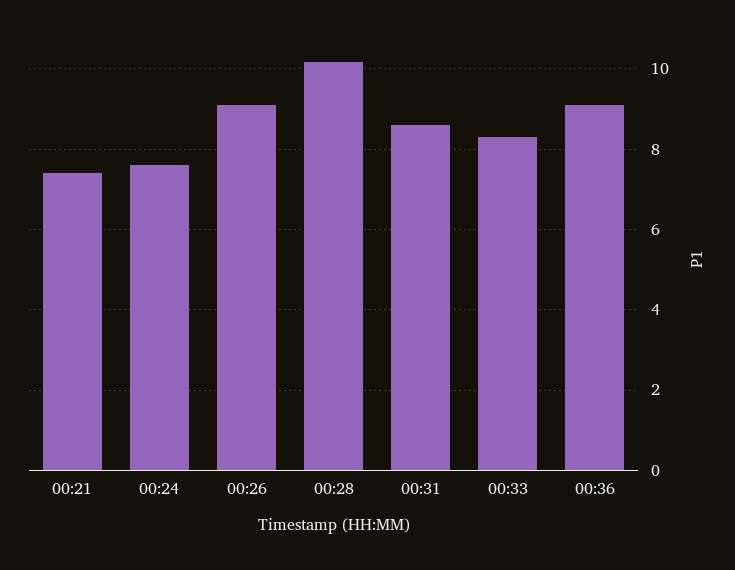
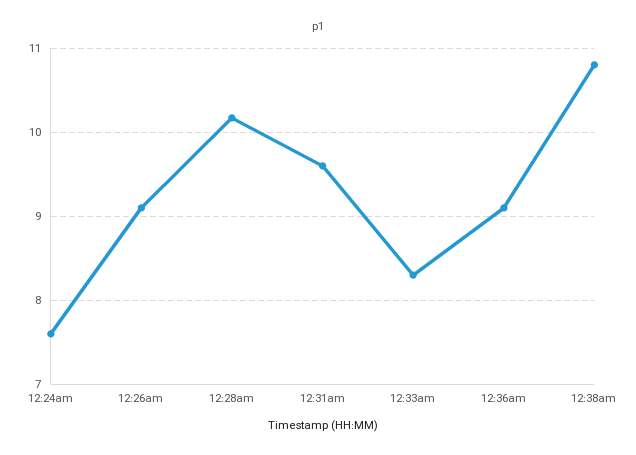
00:21: 7.4 -> none
00:31: 8.6 -> 9.6
12:38am: none -> 10.8

